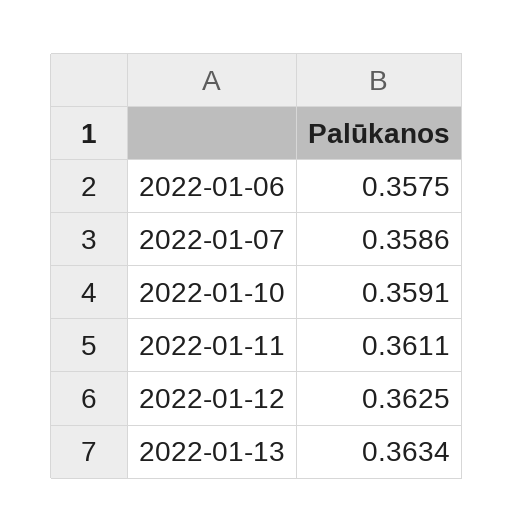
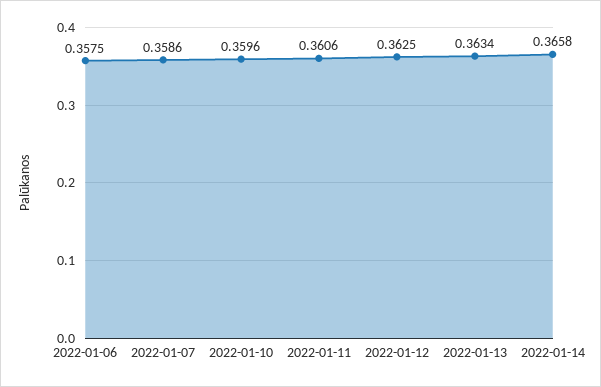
2022-01-10: 0.3591 -> 0.3596
2022-01-11: 0.3611 -> 0.3606
2022-01-14: none -> 0.3658

